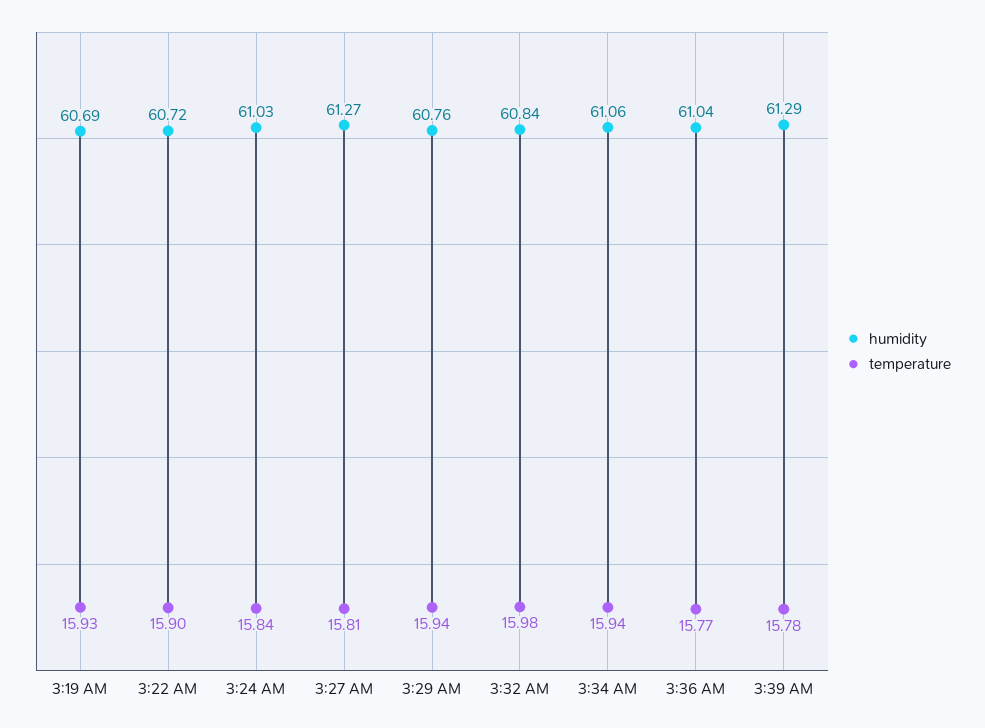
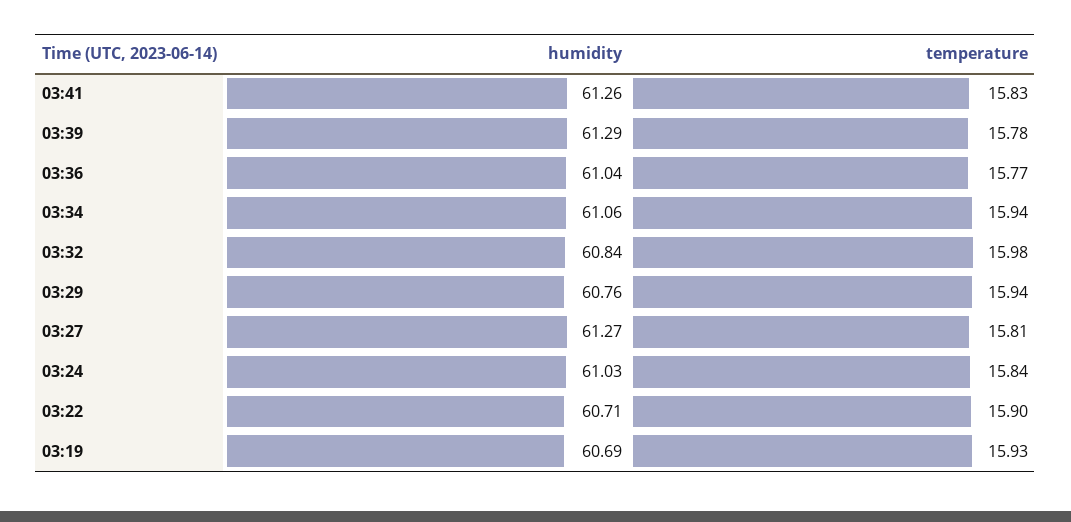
humidity, 3:22 AM: 60.72 -> 60.71
humidity, 03:41: none -> 61.26
temperature, 03:41: none -> 15.83

